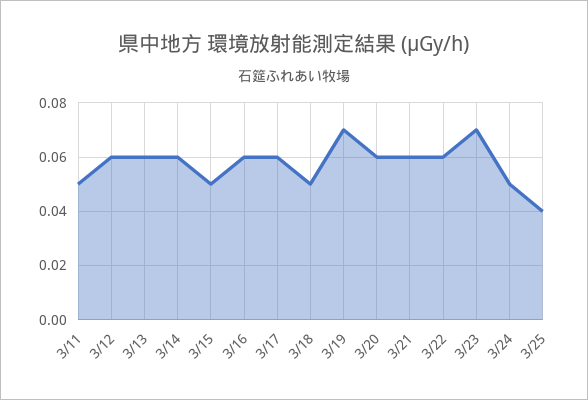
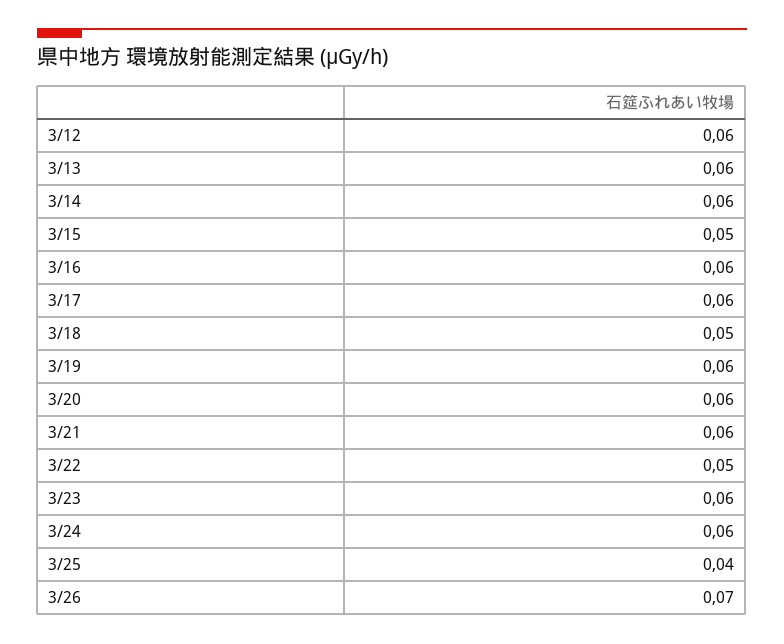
3/11: 0.05 -> none
3/19: 0.07 -> 0.06
3/22: 0.06 -> 0.05
3/23: 0.07 -> 0.06
3/24: 0.05 -> 0.06
3/26: none -> 0.07

